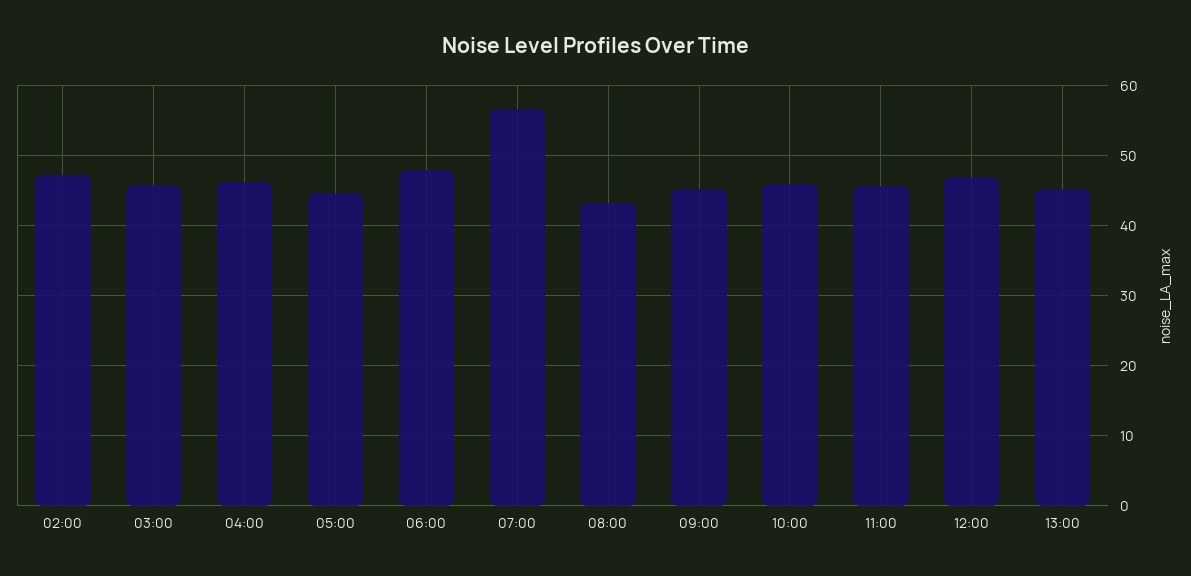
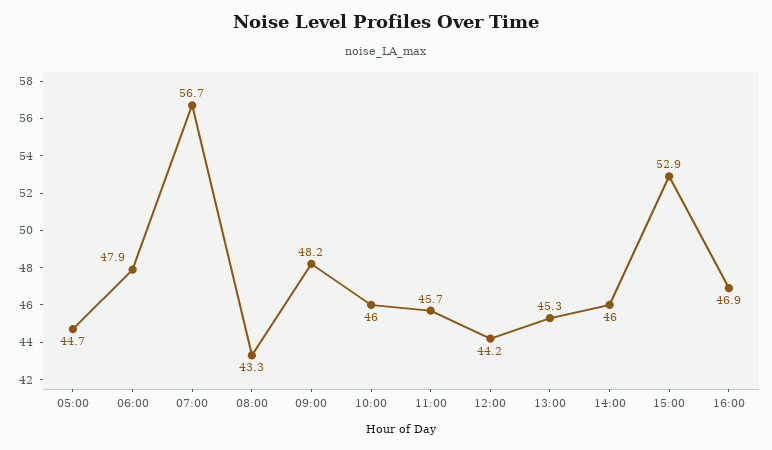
02:00: 47 -> none
03:00: 46 -> none
04:00: 46 -> none
09:00: 45 -> 48.2
12:00: 47 -> 44.2
14:00: none -> 46
15:00: none -> 52.9
16:00: none -> 46.9

